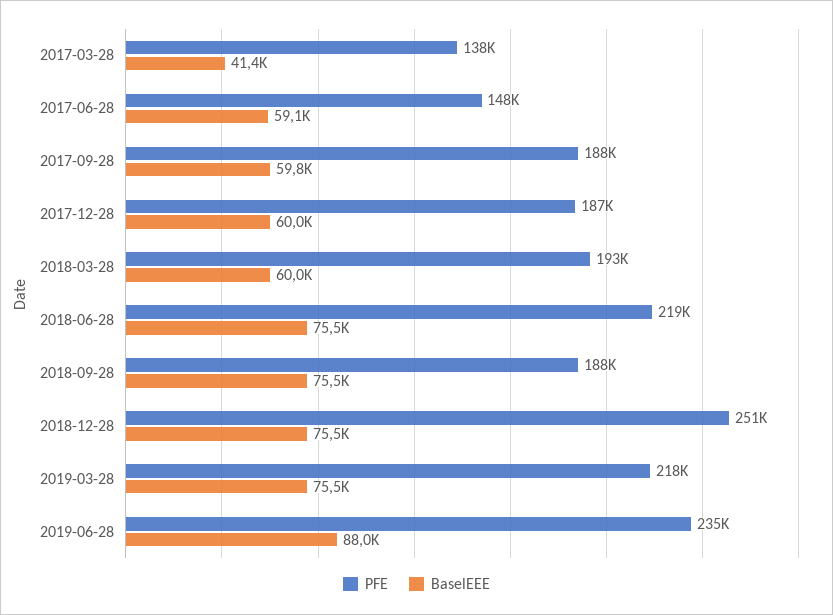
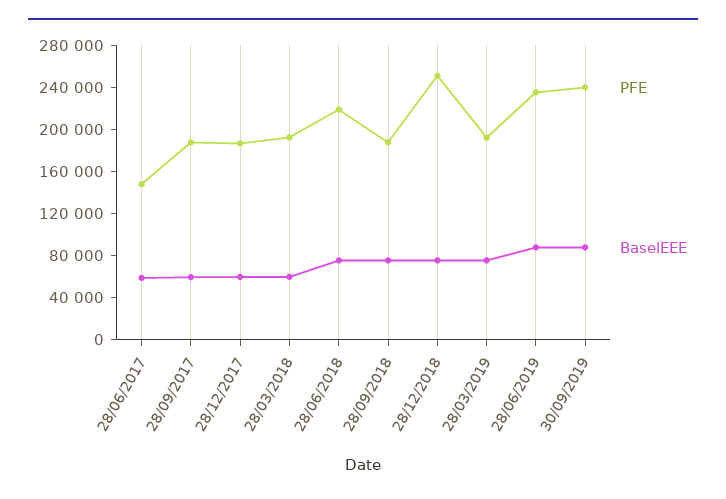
PFE, 2017-03-28: 138000 -> none
BaselEEE, 2017-03-28: 41400 -> none
PFE, 2019-03-28: 218000 -> 190000
PFE, 30/09/2019: none -> 240000
BaselEEE, 30/09/2019: none -> 90000

